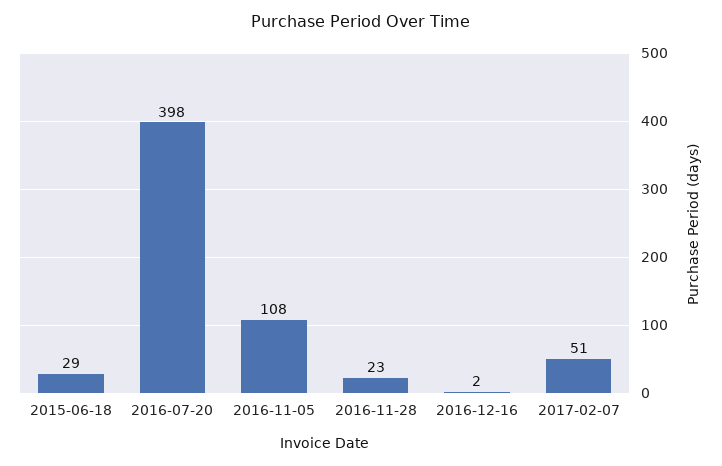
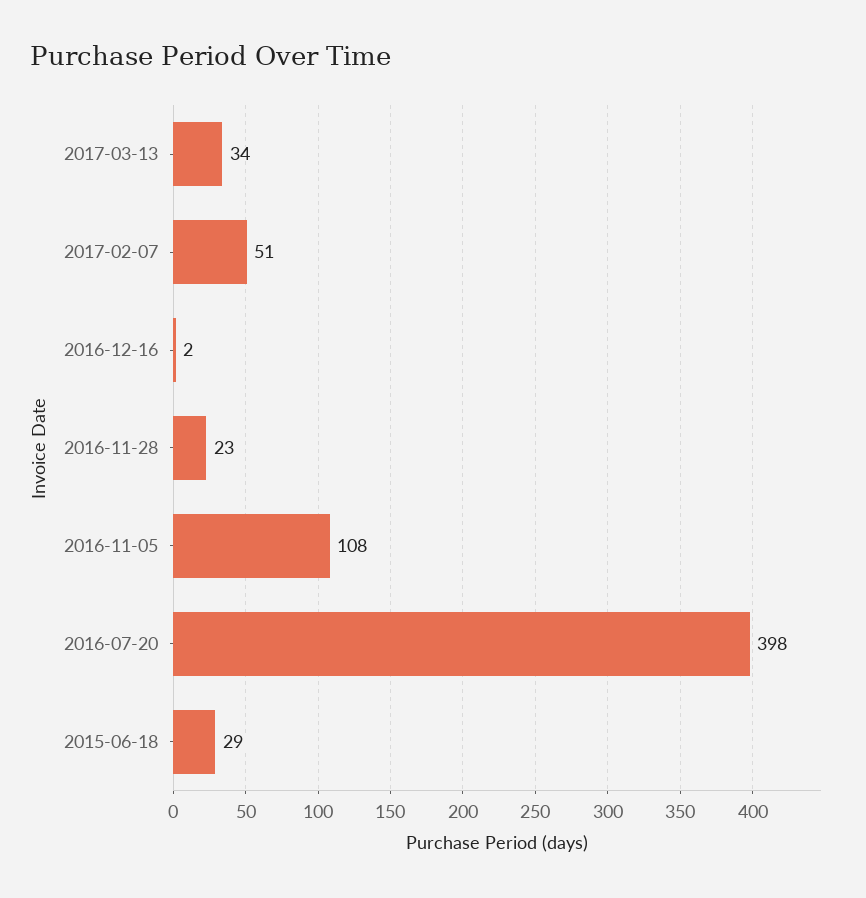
2017-03-13: none -> 34

